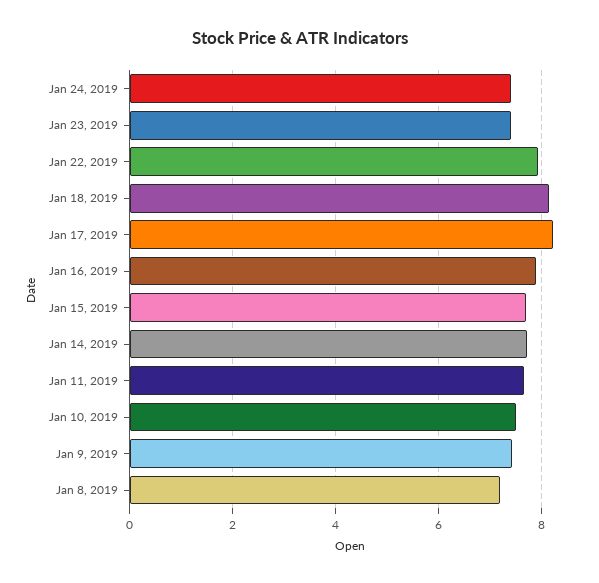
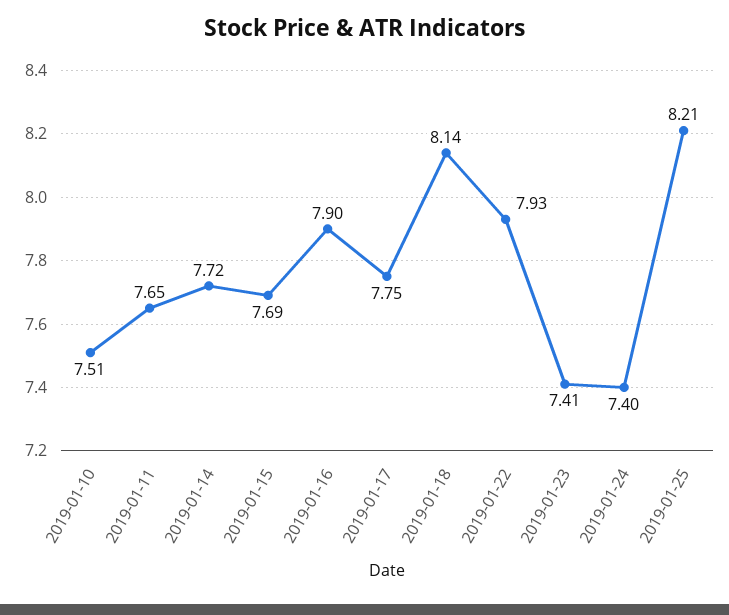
Jan 17, 2019: 8.2 -> 7.75
Jan 9, 2019: 7.4 -> none
Jan 8, 2019: 7.2 -> none
2019-01-25: none -> 8.21

